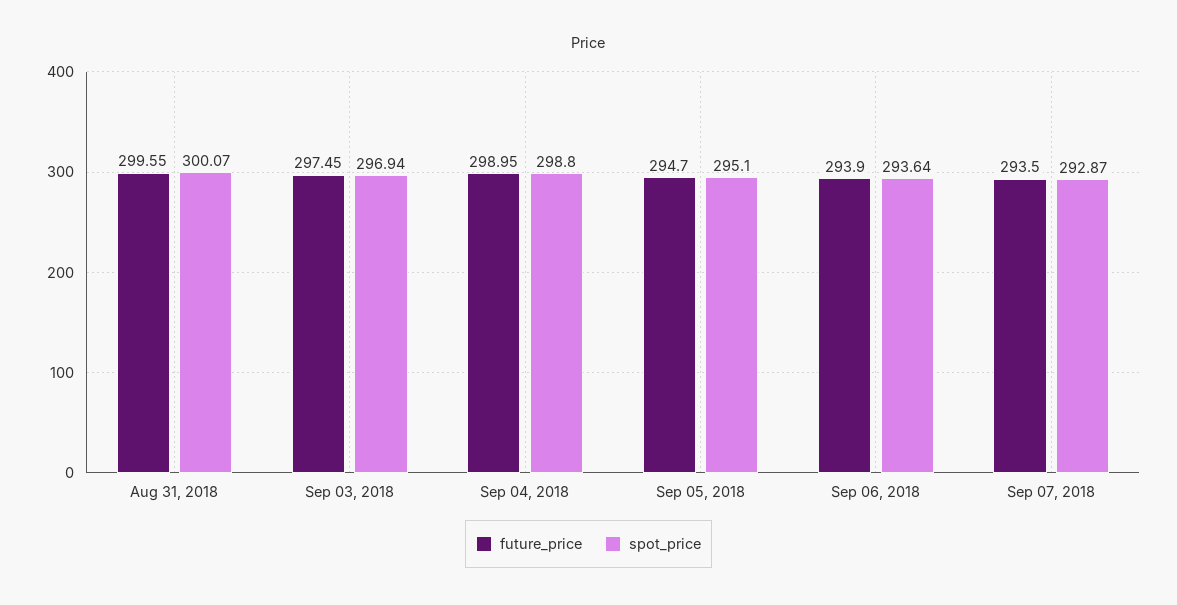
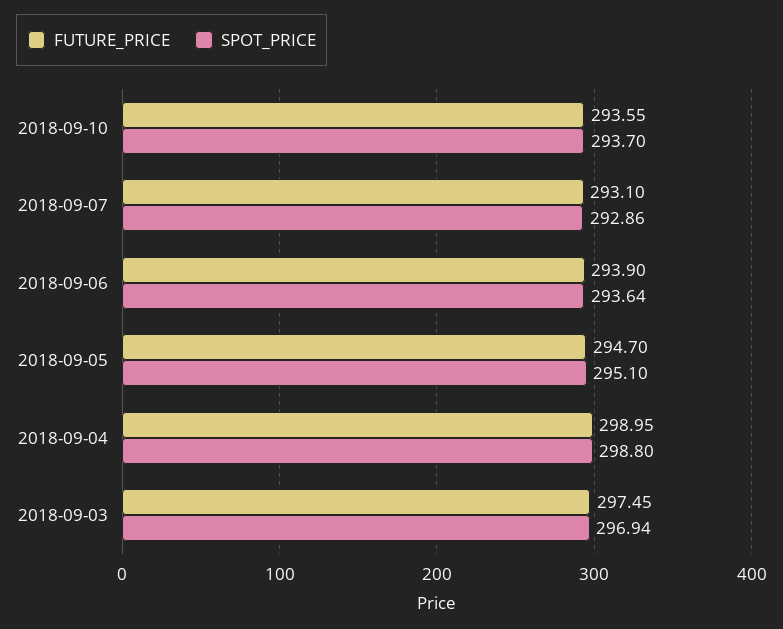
future_price, Aug 31, 2018: 299.55 -> none
spot_price, Aug 31, 2018: 300.07 -> none
future_price, Sep 07, 2018: 293.5 -> 293.1
spot_price, Sep 07, 2018: 292.87 -> 292.86
future_price, 2018-09-10: none -> 293.55
spot_price, 2018-09-10: none -> 293.7

